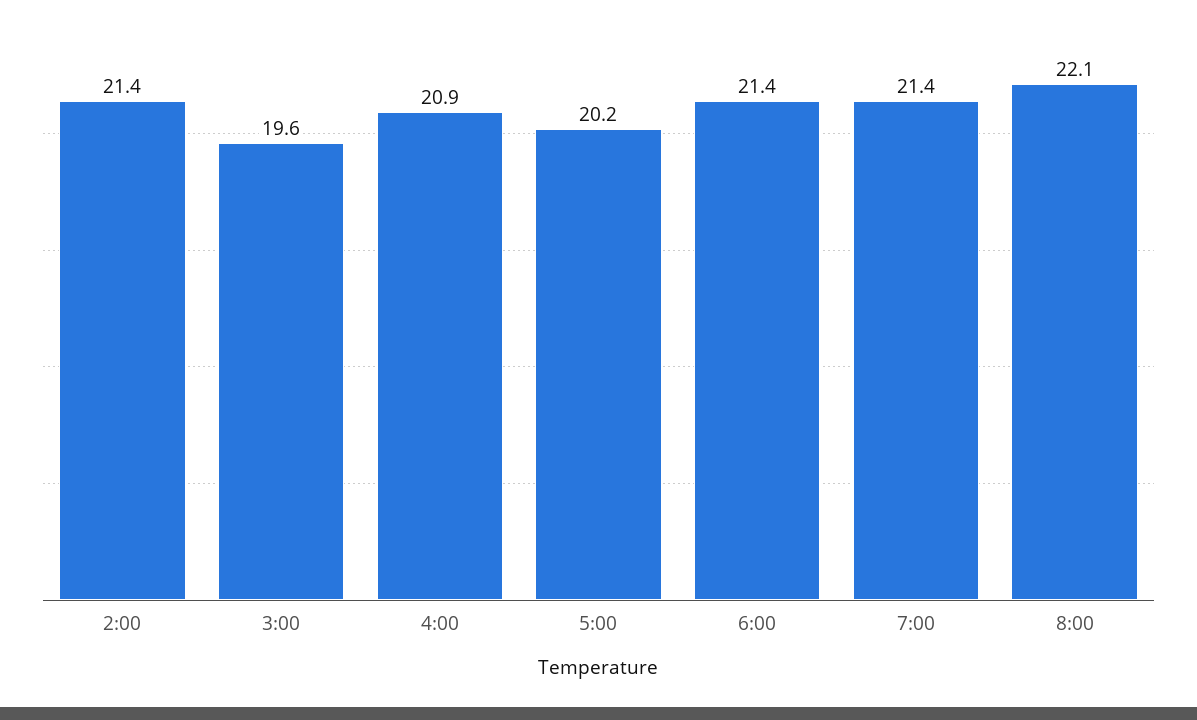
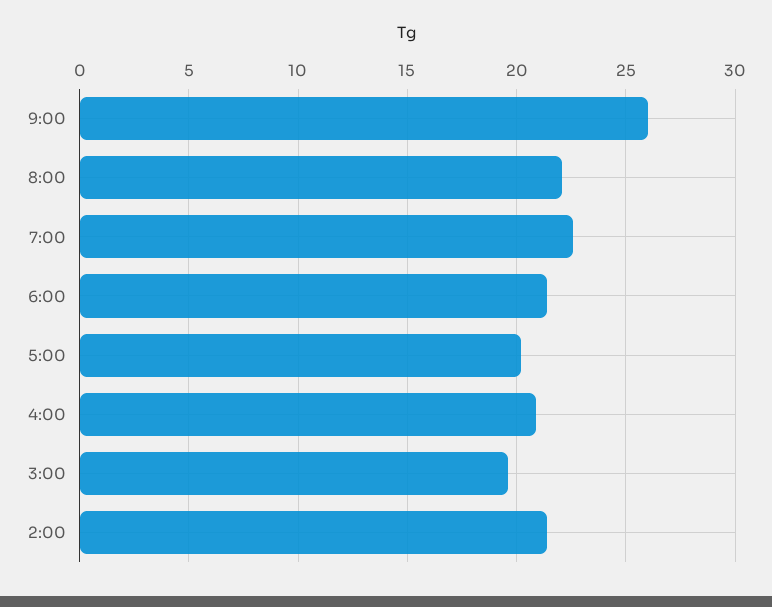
7:00: 21.4 -> 22.5
9:00: none -> 26

